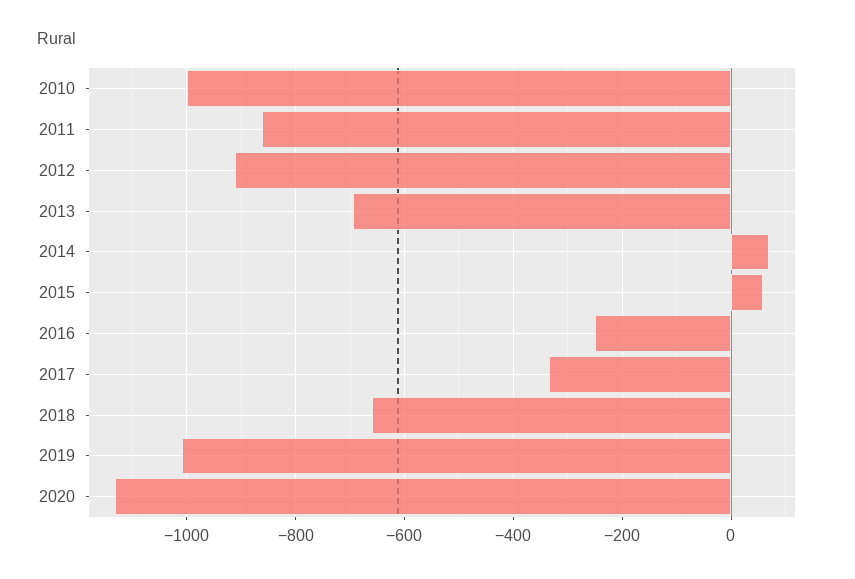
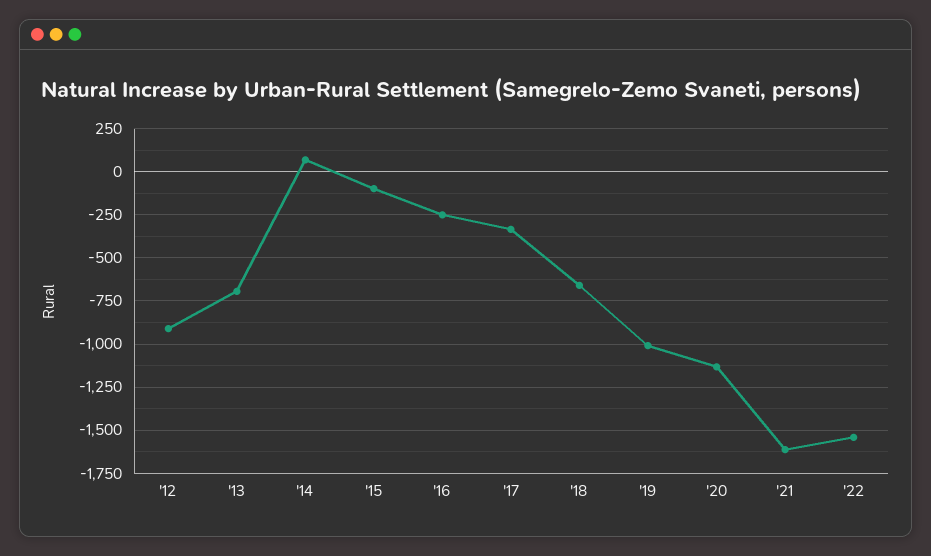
2010: -1000 -> none
2011: -860 -> none
2015: 60 -> -100
'21: none -> -1600
'22: none -> -1550

